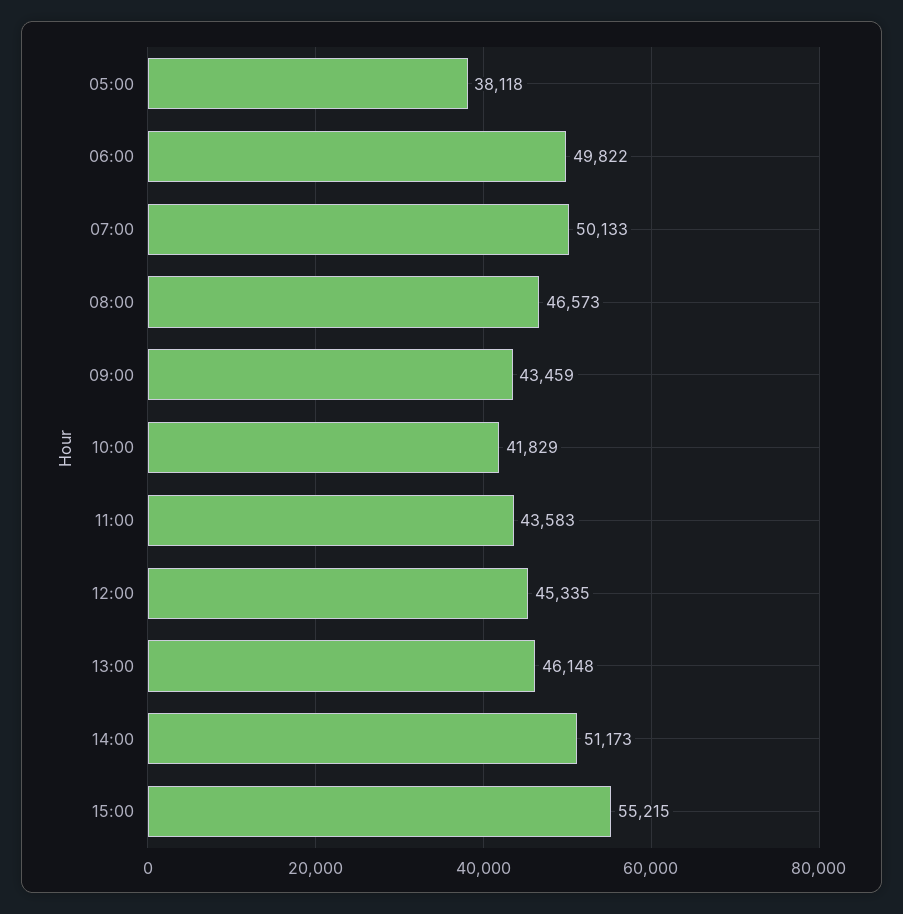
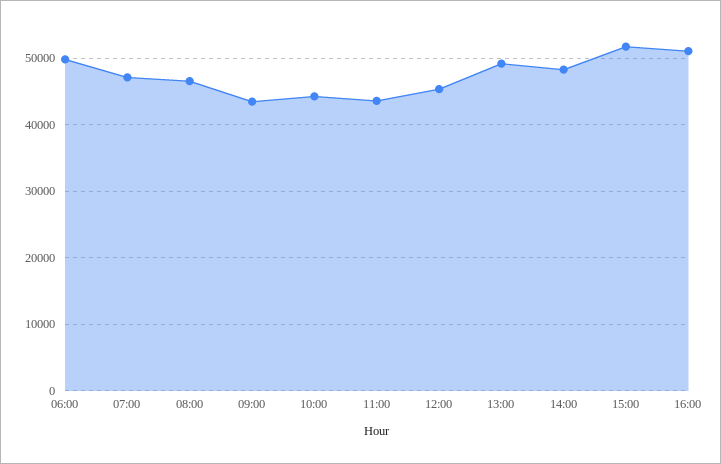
05:00: 38118 -> none
07:00: 50133 -> 47000
10:00: 41829 -> 44000
13:00: 46148 -> 49000
14:00: 51173 -> 48000
15:00: 55215 -> 52000
16:00: none -> 51000

